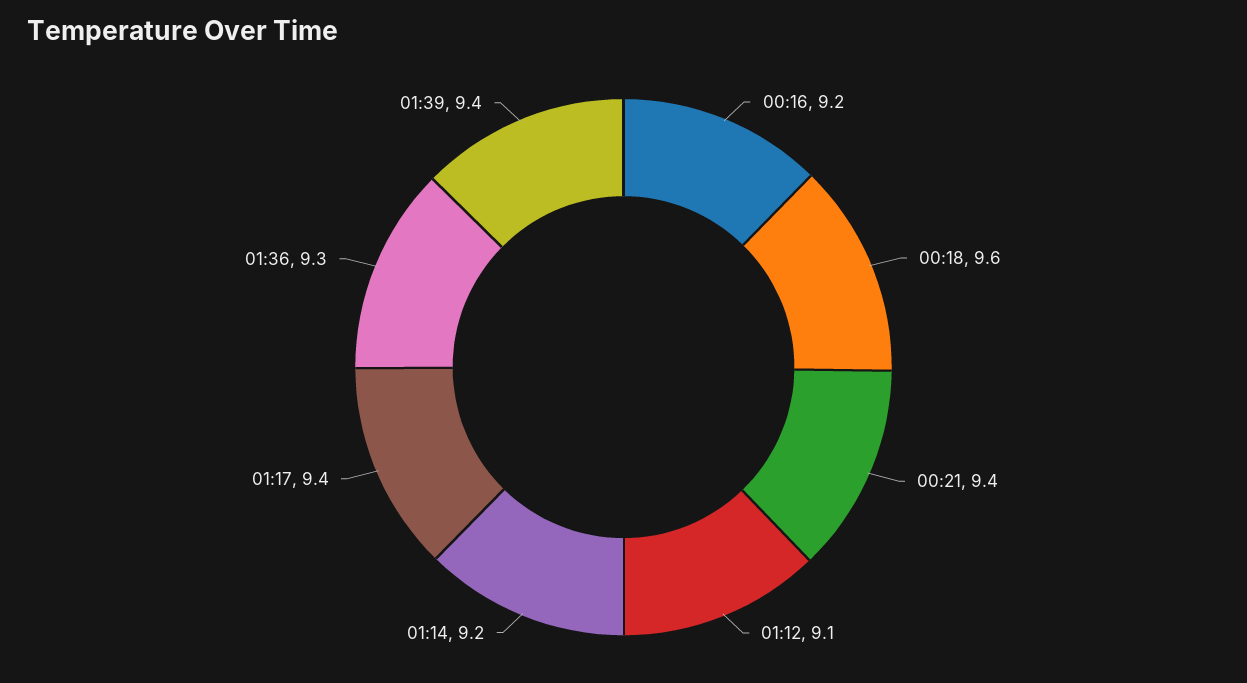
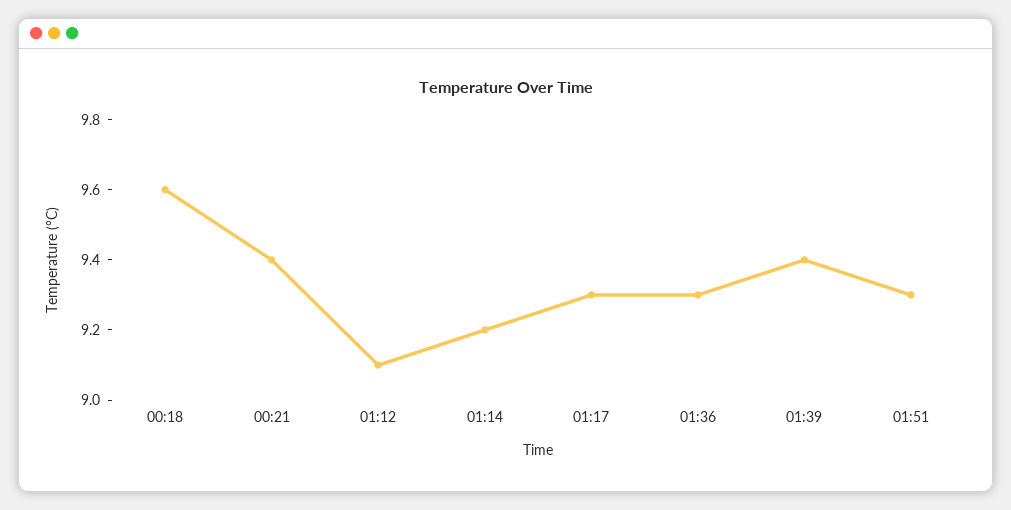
00:16: 9.2 -> none
01:17: 9.4 -> 9.3
01:51: none -> 9.3

